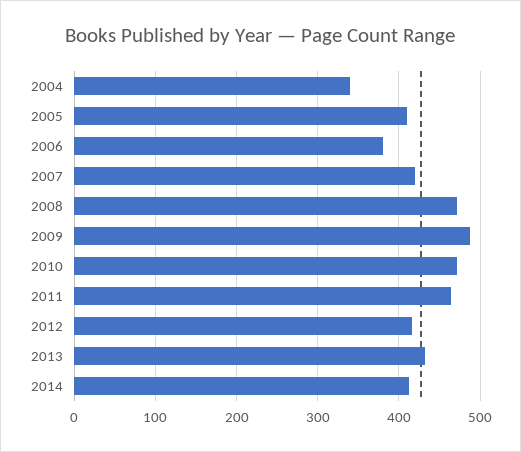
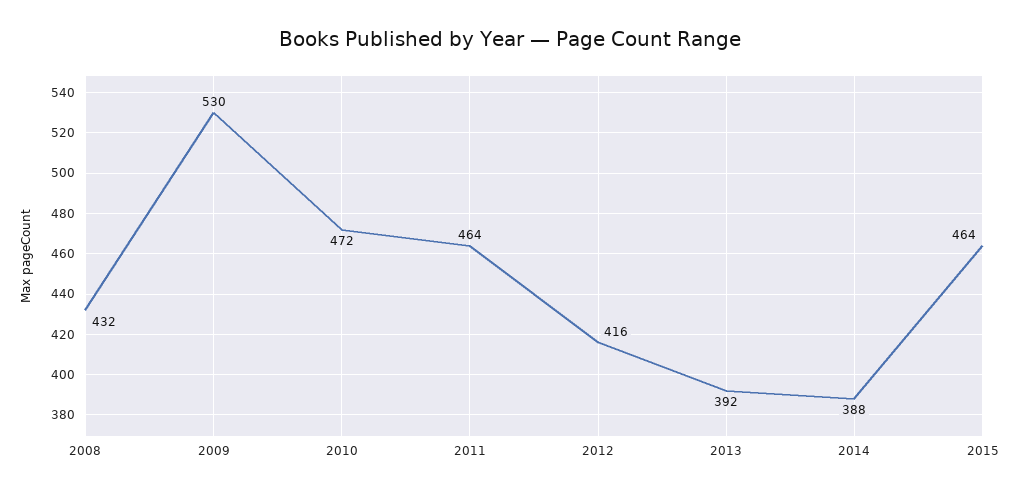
2004: 340 -> none
2005: 410 -> none
2006: 380 -> none
2007: 420 -> none
2008: 470 -> 432
2009: 490 -> 530
2013: 430 -> 392
2014: 410 -> 388
2015: none -> 464

